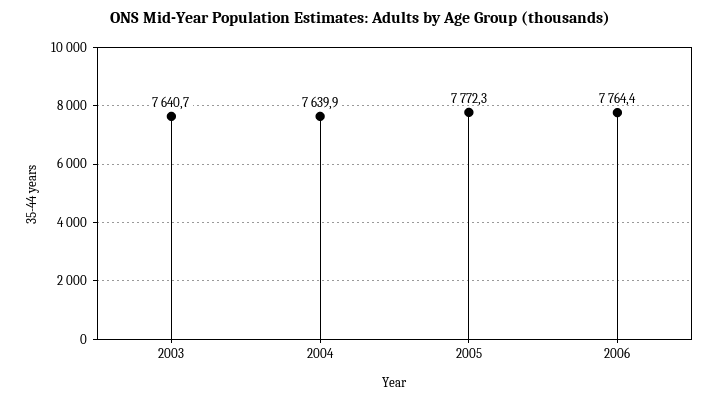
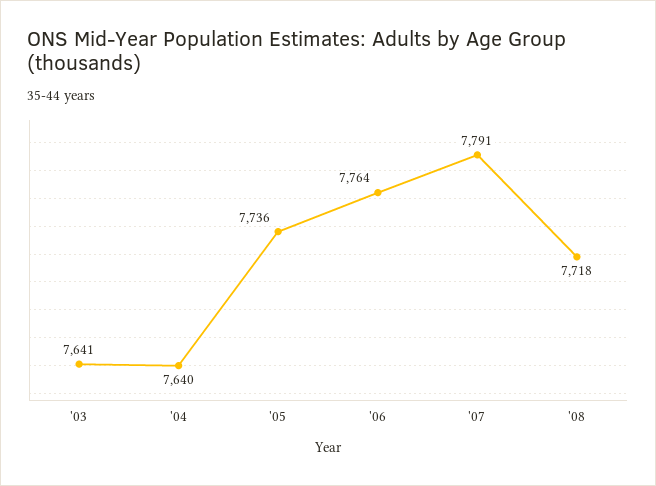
2005: 7772.3 -> 7736
'07: none -> 7791
'08: none -> 7718

